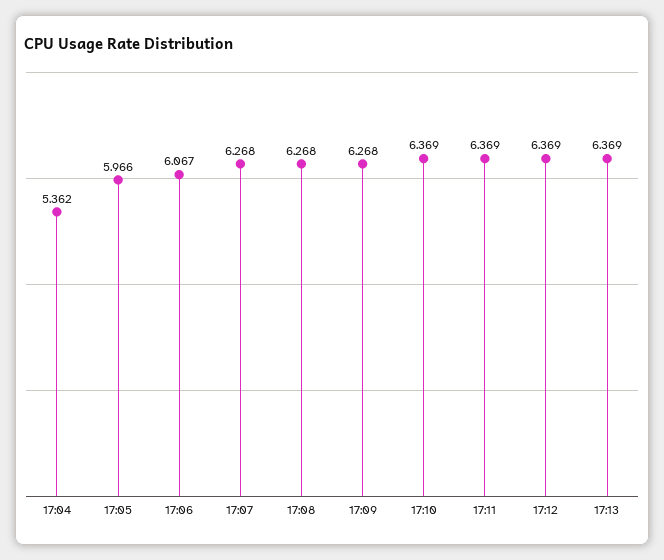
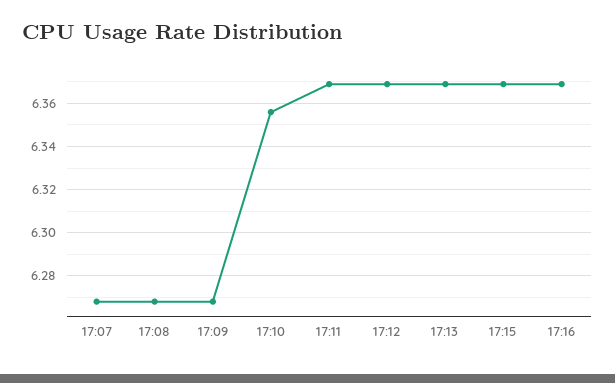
17:04: 5.362 -> none
17:05: 5.966 -> none
17:06: 6.067 -> none
17:10: 6.369 -> 6.355
17:15: none -> 6.37
17:16: none -> 6.37

